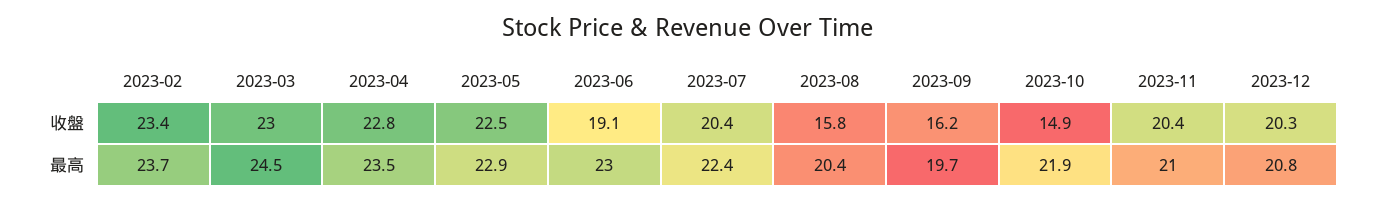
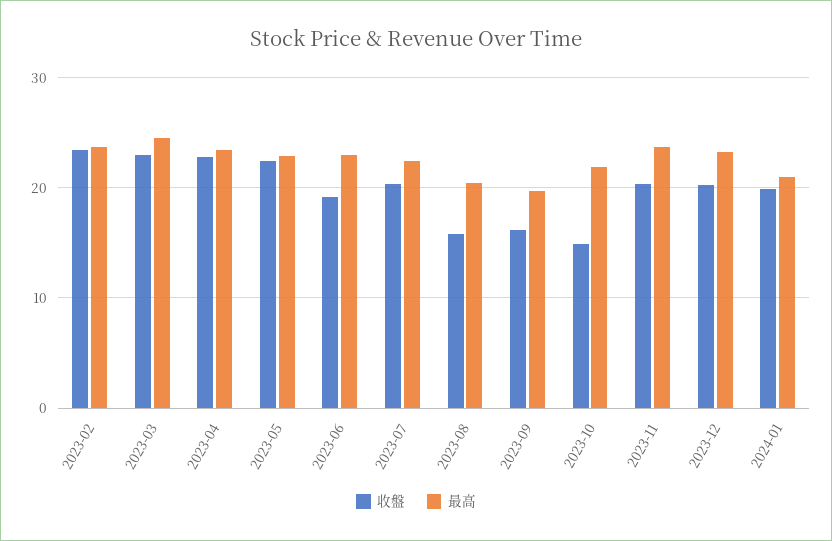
最高, 2023-11: 21 -> 24
最高, 2023-12: 20.8 -> 23
收盤, 2024-01: none -> 20
最高, 2024-01: none -> 21

